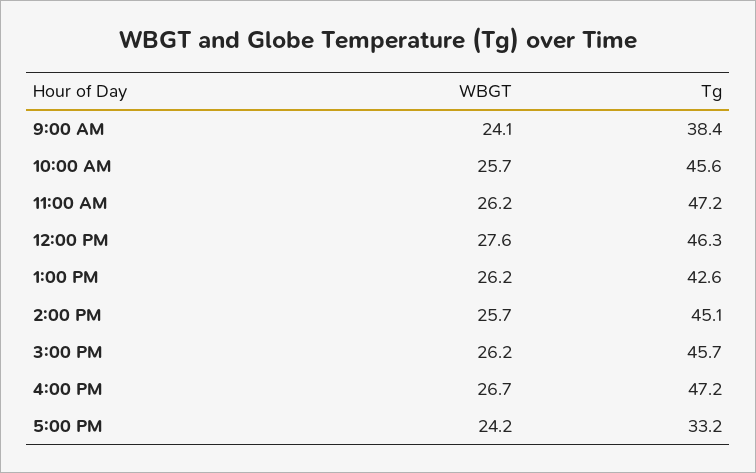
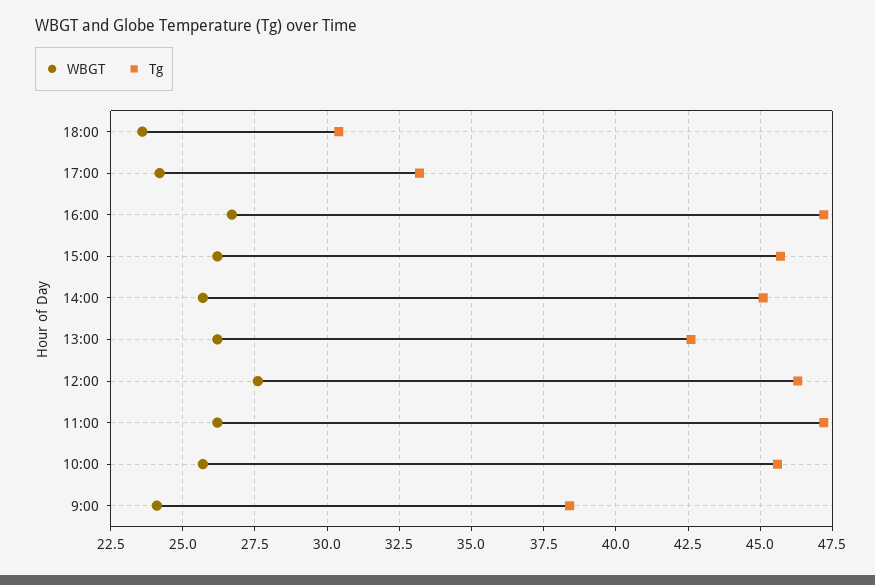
WBGT, 18:00: none -> 23.5
Tg, 18:00: none -> 30.5

